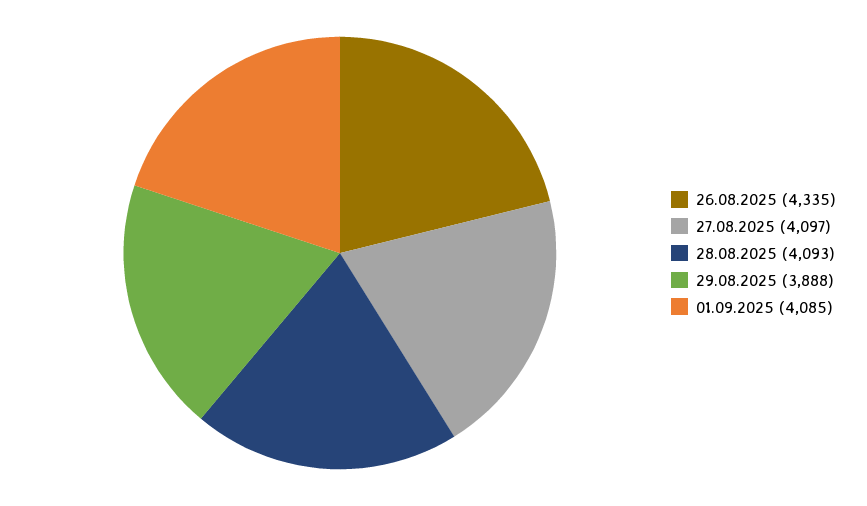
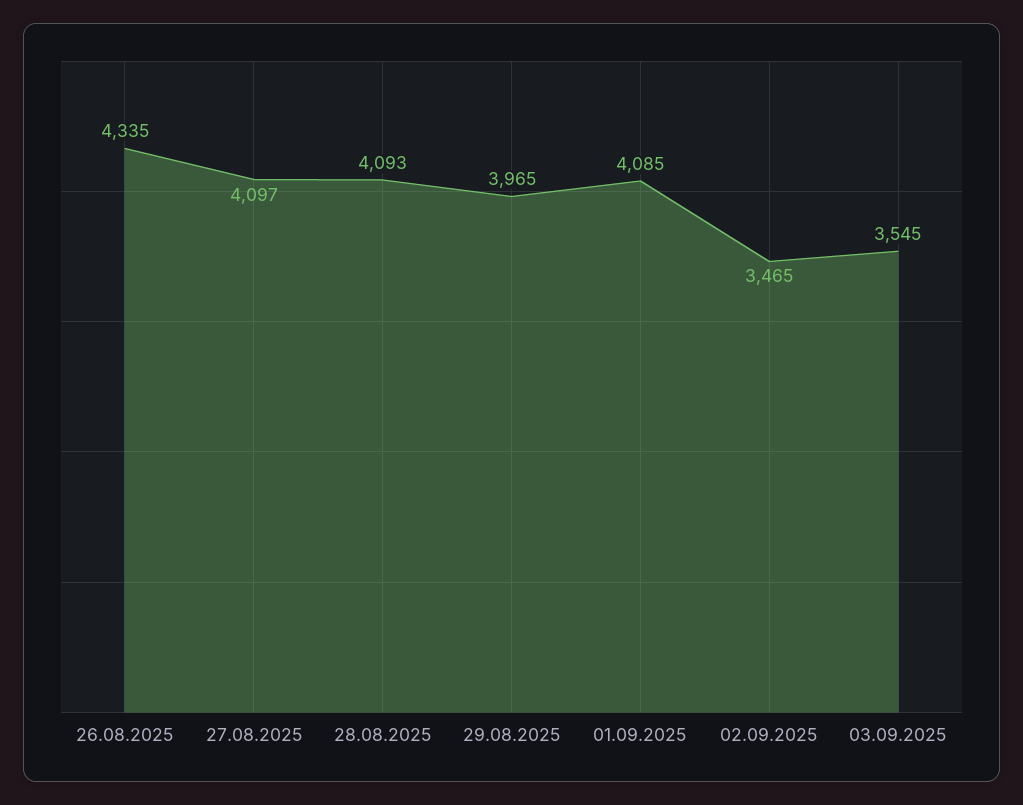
29.08.2025: 3888 -> 3965
02.09.2025: none -> 3465
03.09.2025: none -> 3545

